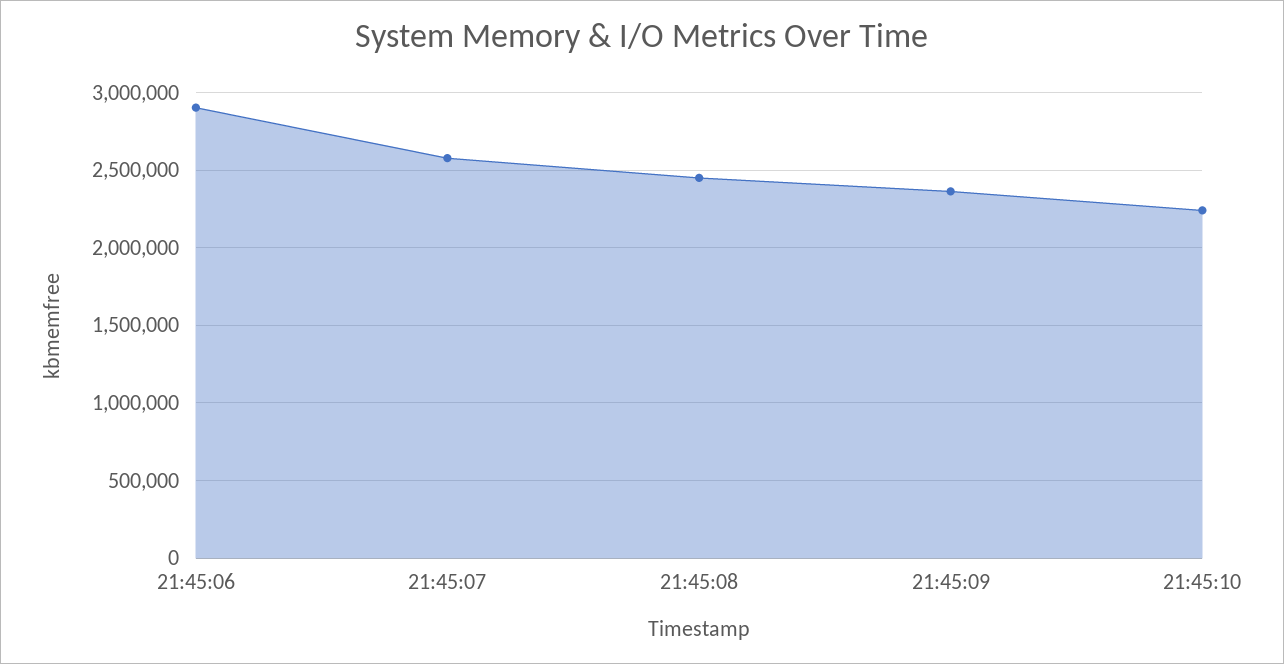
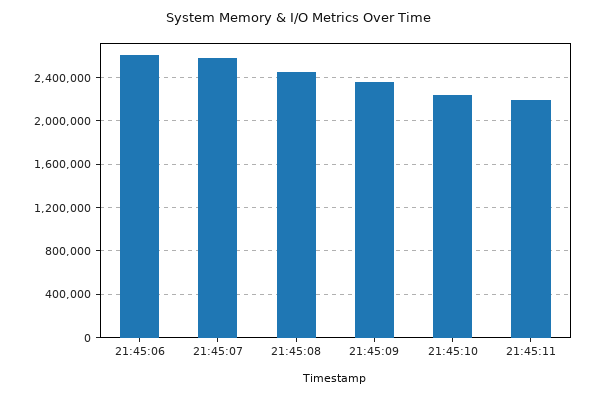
21:45:06: 2900000 -> 2600000
21:45:11: none -> 2200000

